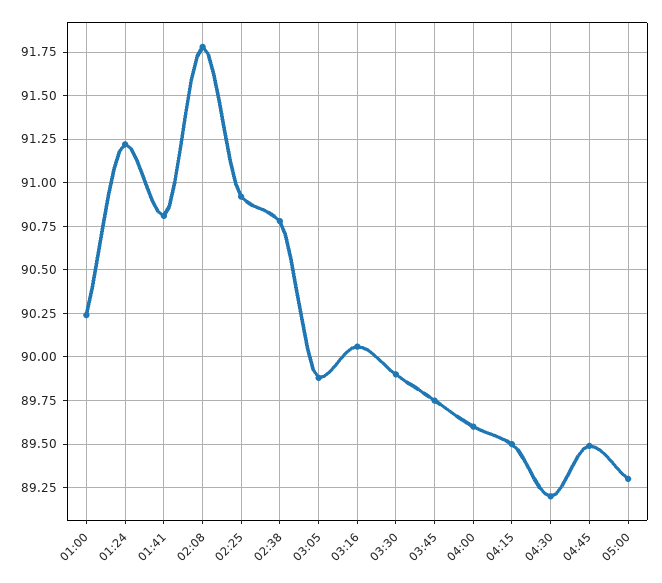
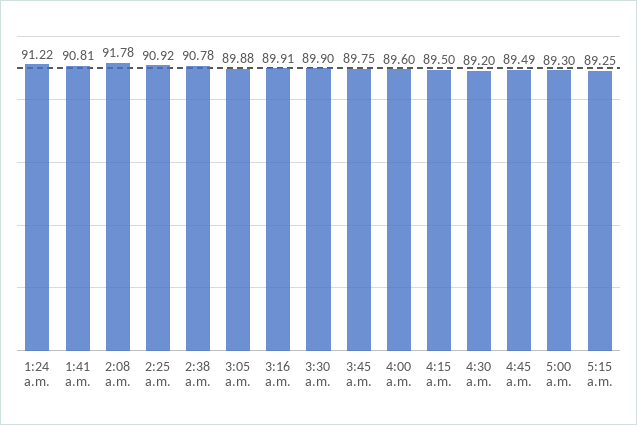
01:00: 90.25 -> none
03:16: 90.05 -> 89.91
5:15 a.m.: none -> 89.25

